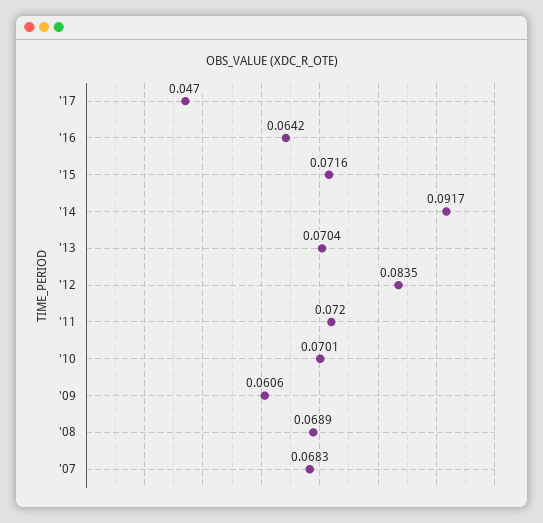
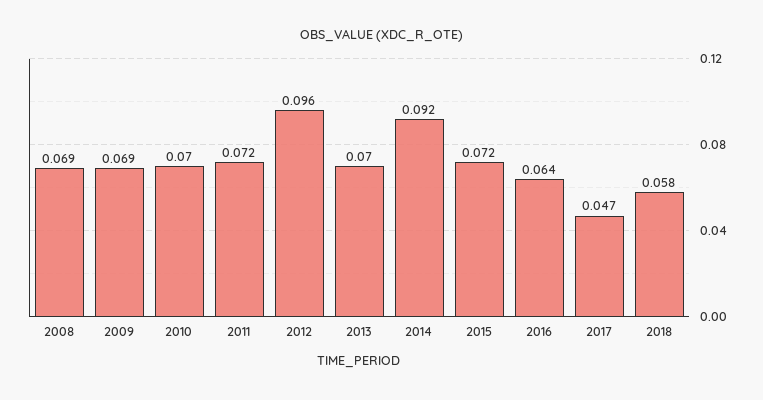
'12: 0.0835 -> 0.096
'09: 0.0606 -> 0.069
'07: 0.0683 -> none
2018: none -> 0.058

